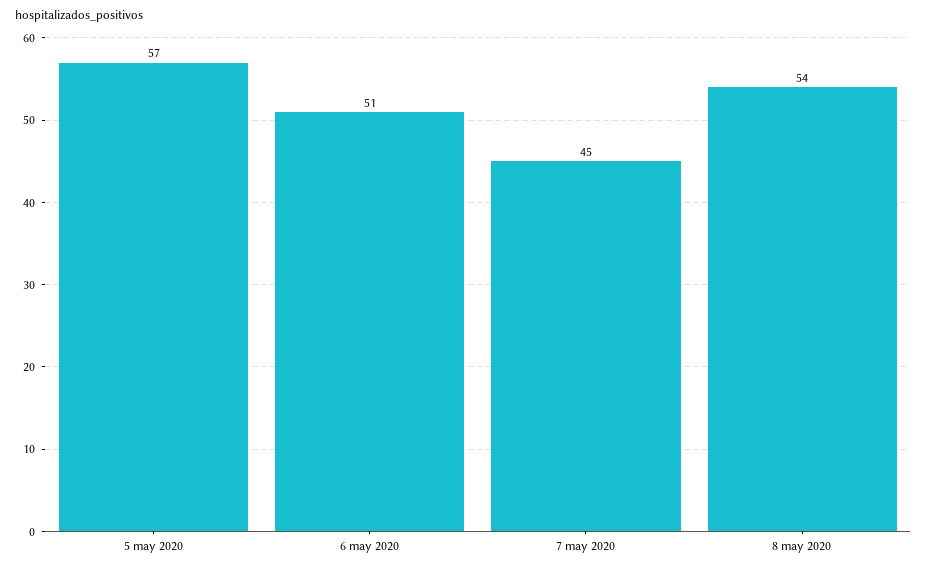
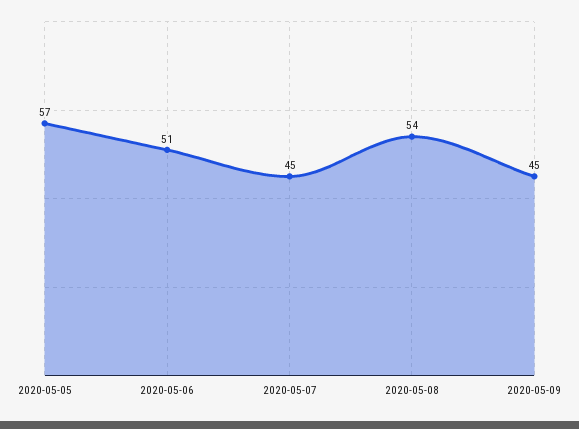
2020-05-09: none -> 45

